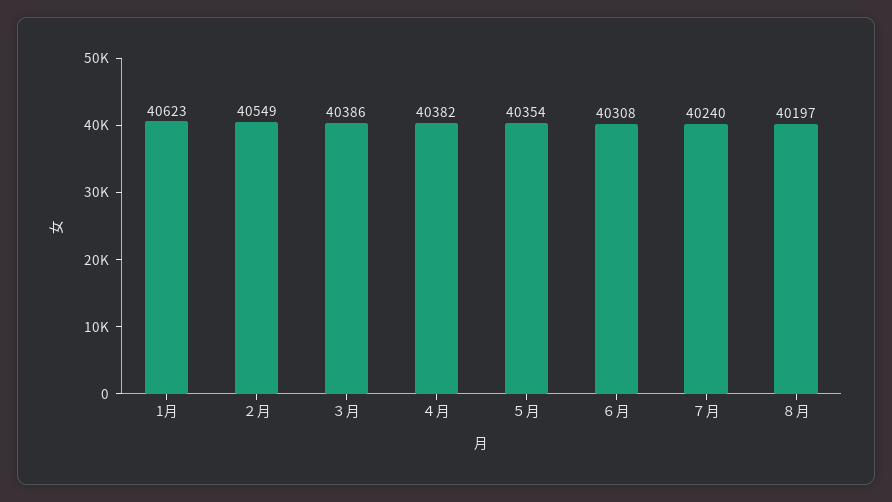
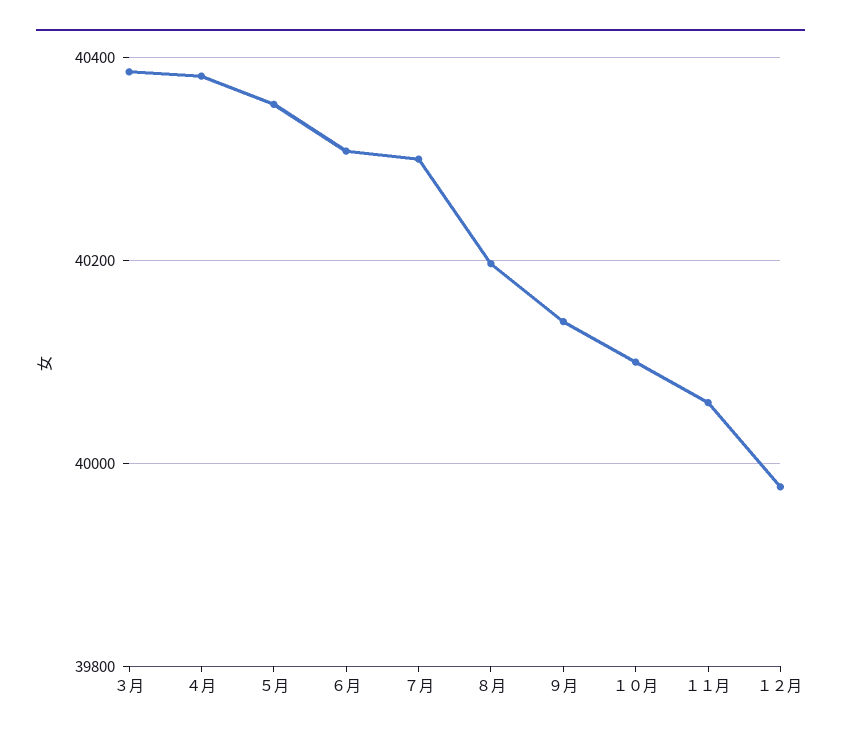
1月: 40623 -> none
２月: 40549 -> none
７月: 40240 -> 40300
９月: none -> 40140
１０月: none -> 40100
１１月: none -> 40060
１２月: none -> 39980

